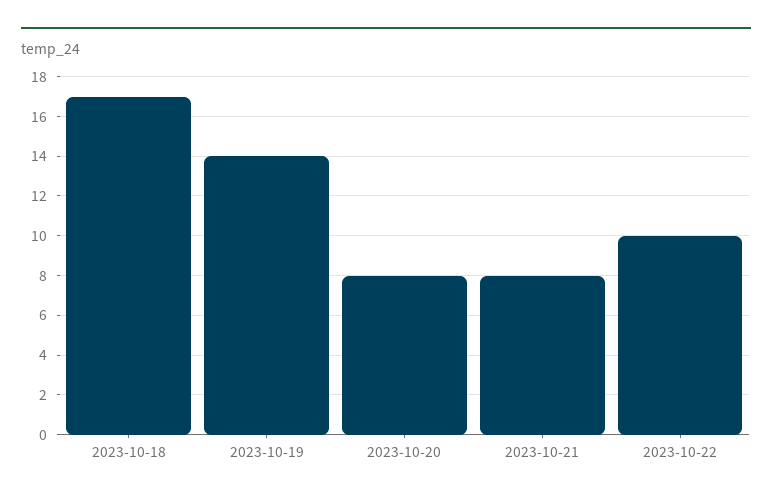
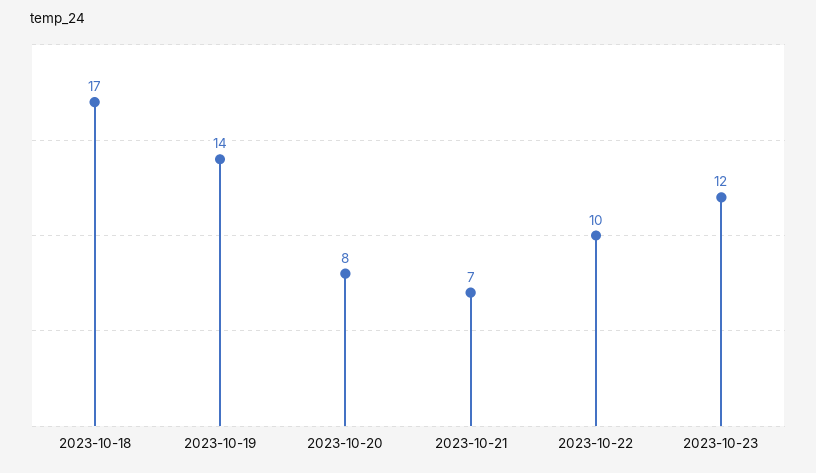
2023-10-21: 8 -> 7
2023-10-23: none -> 12

